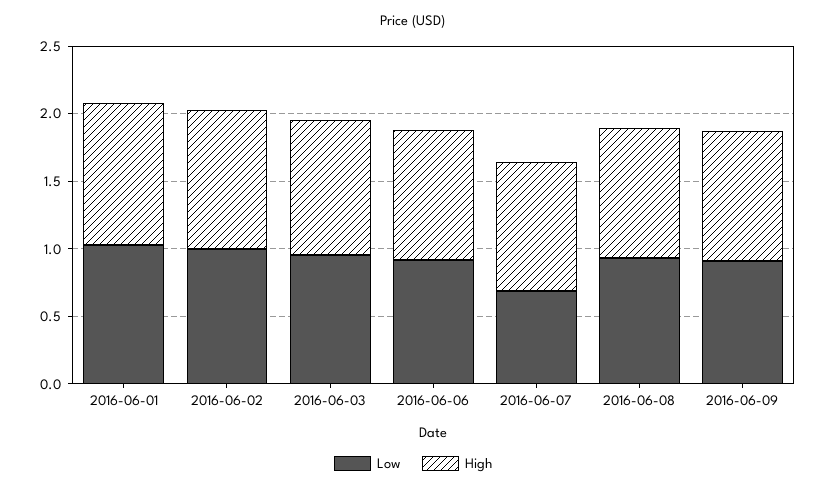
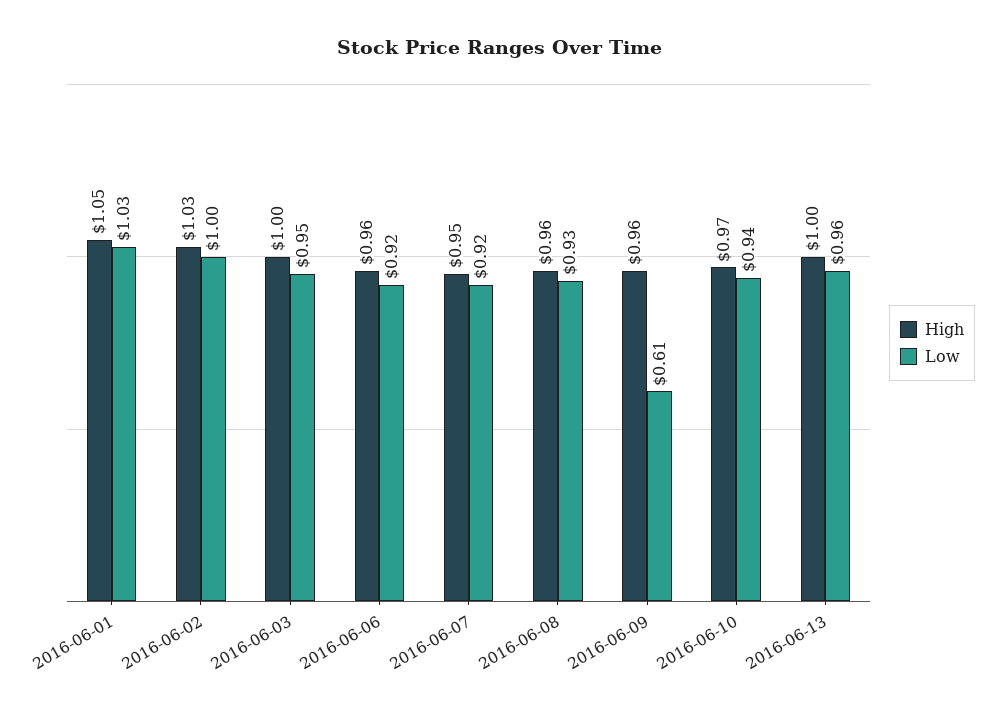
Low, 2016-06-07: 0.7 -> 0.92
Low, 2016-06-09: 0.9 -> 0.61
High, 2016-06-10: none -> 0.97
Low, 2016-06-10: none -> 0.94
High, 2016-06-13: none -> 1
Low, 2016-06-13: none -> 0.96

